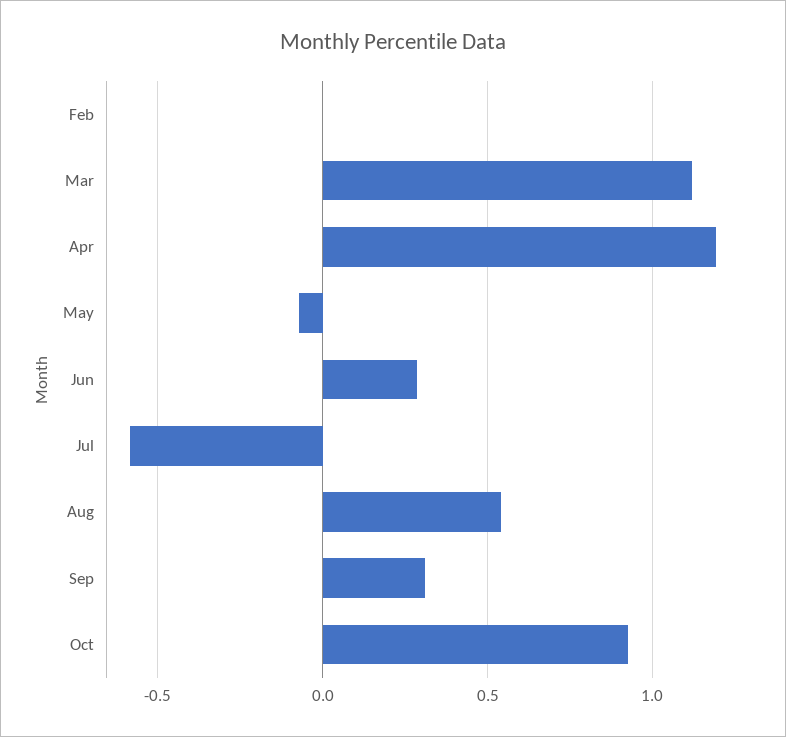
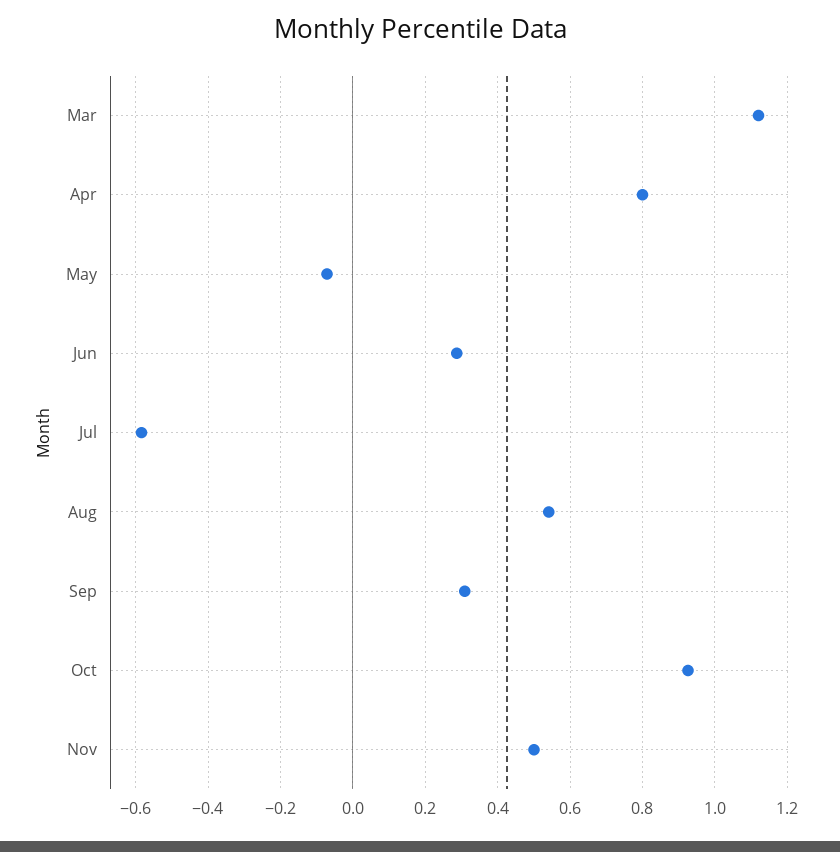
Feb: 0 -> none
Apr: 1.2 -> 0.8
Nov: none -> 0.5

